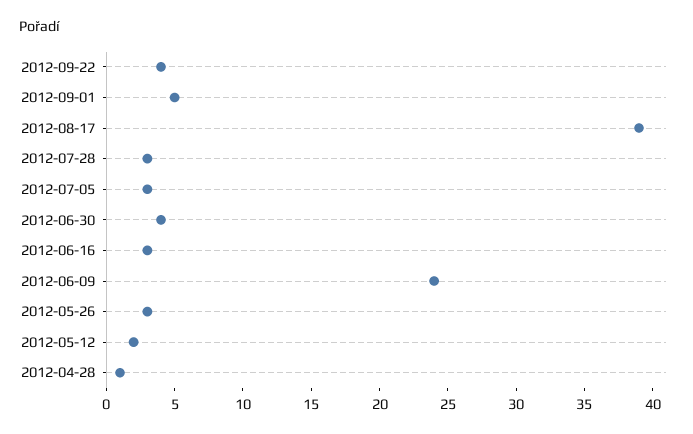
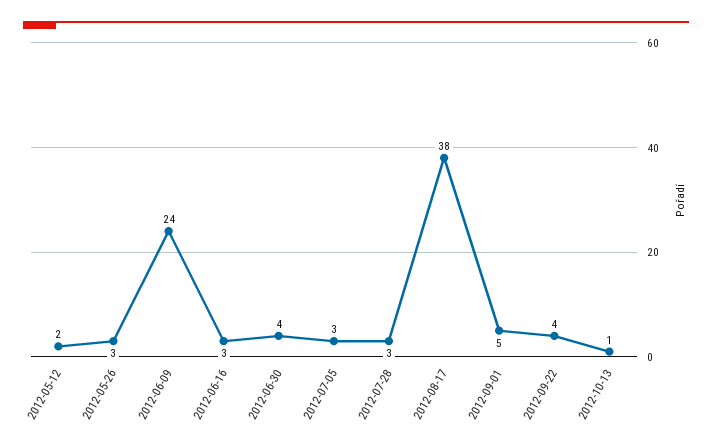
2012-08-17: 39 -> 38
2012-04-28: 1 -> none
2012-10-13: none -> 1

